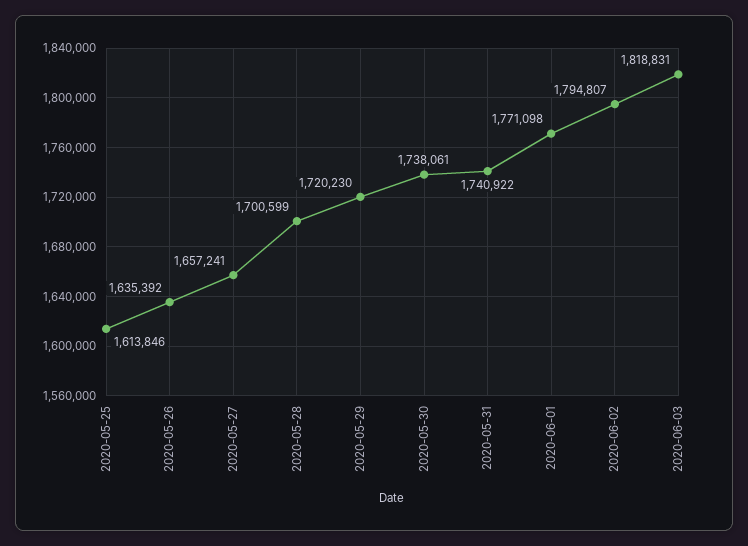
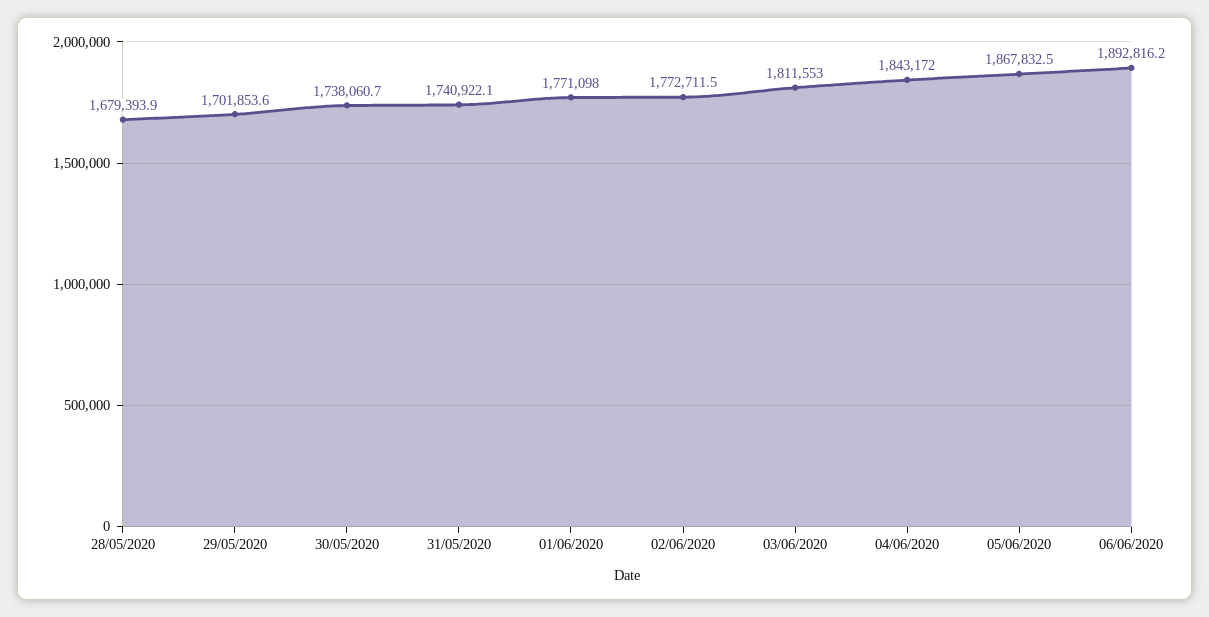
2020-05-25: 1613846 -> none
2020-05-26: 1635392 -> none
2020-05-27: 1657241 -> none
2020-05-28: 1700599 -> 1679393.9
2020-05-29: 1720230 -> 1701853.6
2020-06-02: 1794807 -> 1772711.5
2020-06-03: 1818831 -> 1811553
04/06/2020: none -> 1843172
05/06/2020: none -> 1867832.5
06/06/2020: none -> 1892816.2

